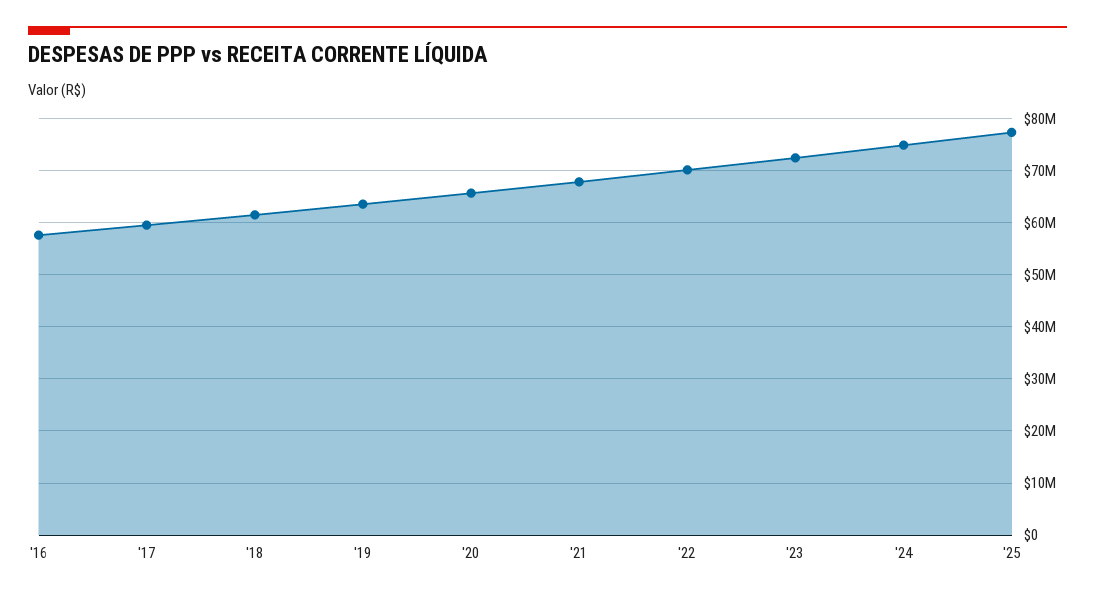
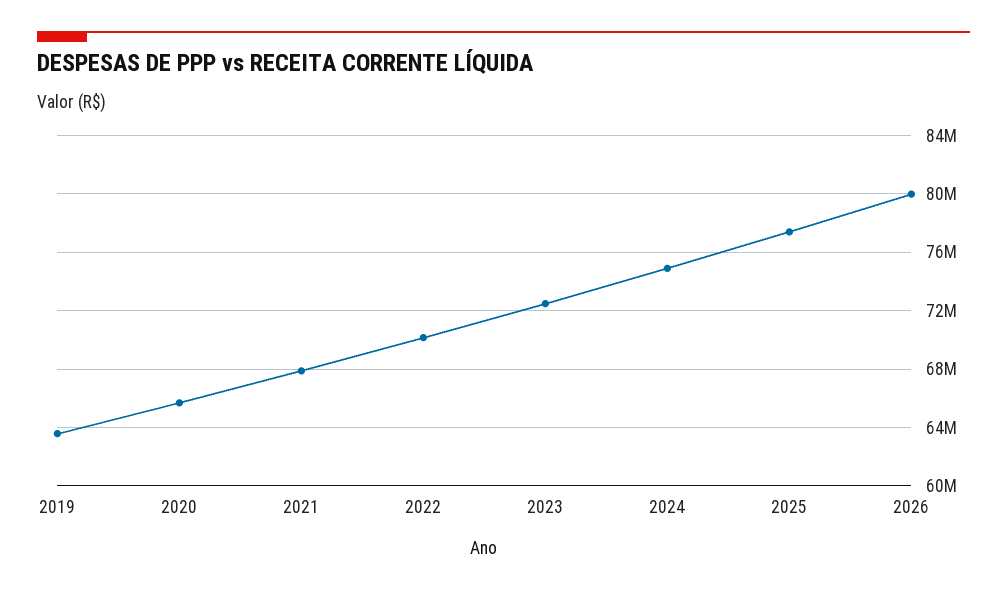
'16: 58000000 -> none
'17: 60000000 -> none
'18: 62000000 -> none
2026: none -> 80000000

